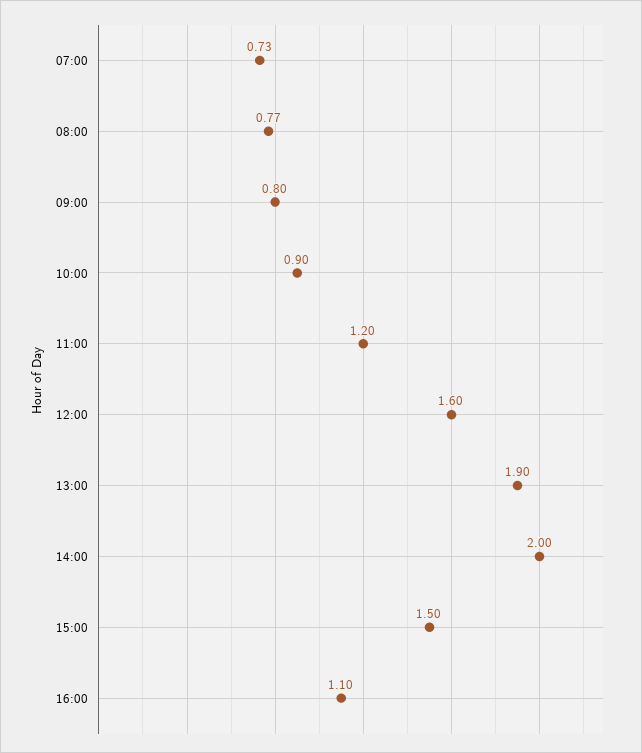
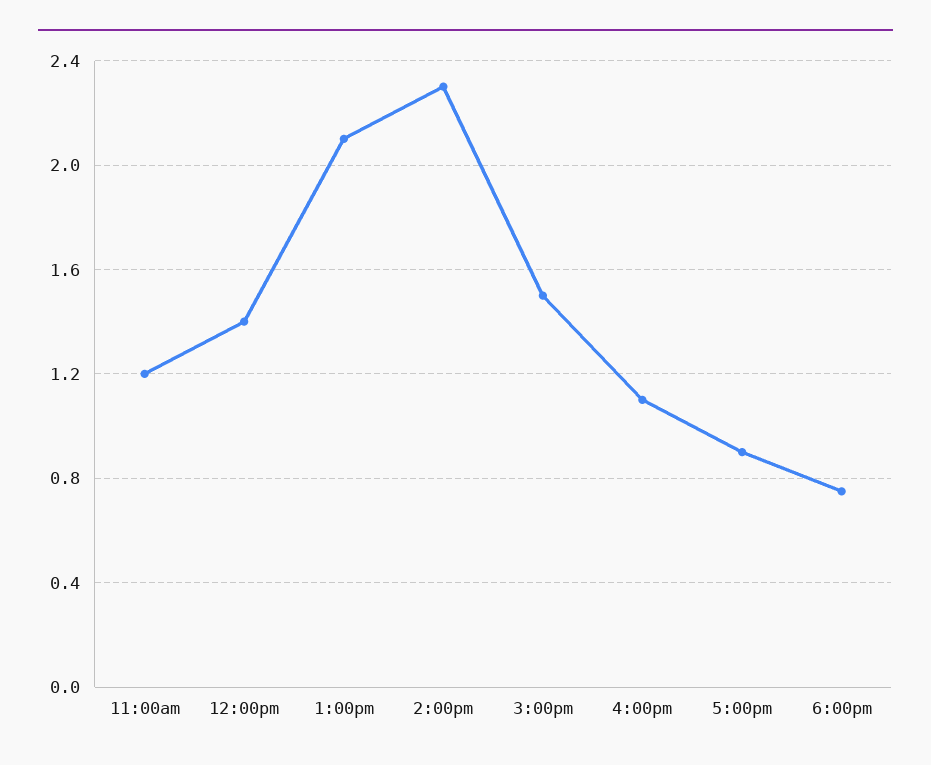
07:00: 0.73 -> none
08:00: 0.77 -> none
09:00: 0.8 -> none
10:00: 0.9 -> none
12:00: 1.6 -> 1.4
13:00: 1.9 -> 2.1
14:00: 2 -> 2.3
5:00pm: none -> 0.9
6:00pm: none -> 0.75

